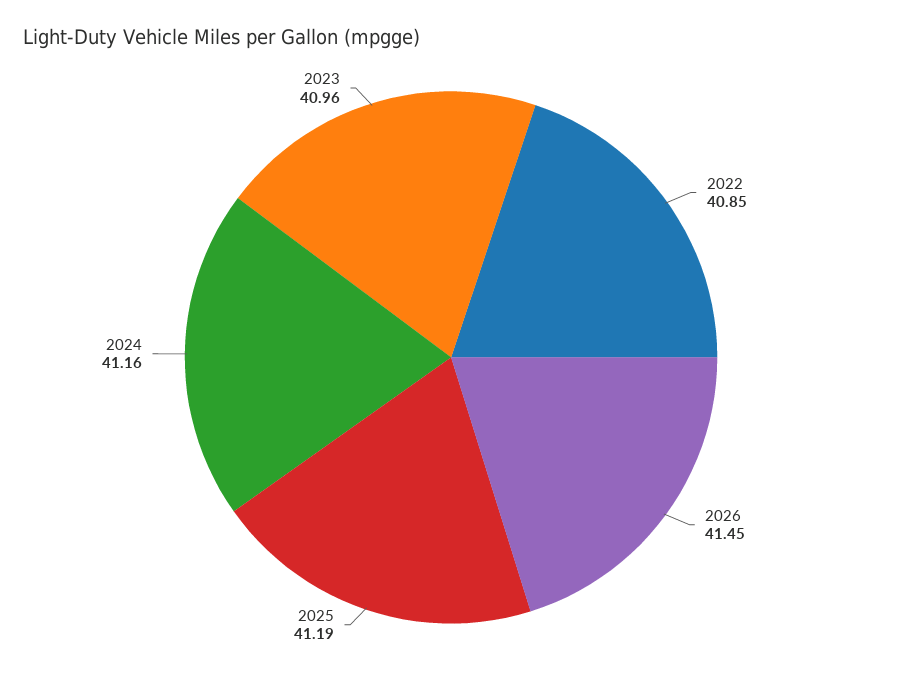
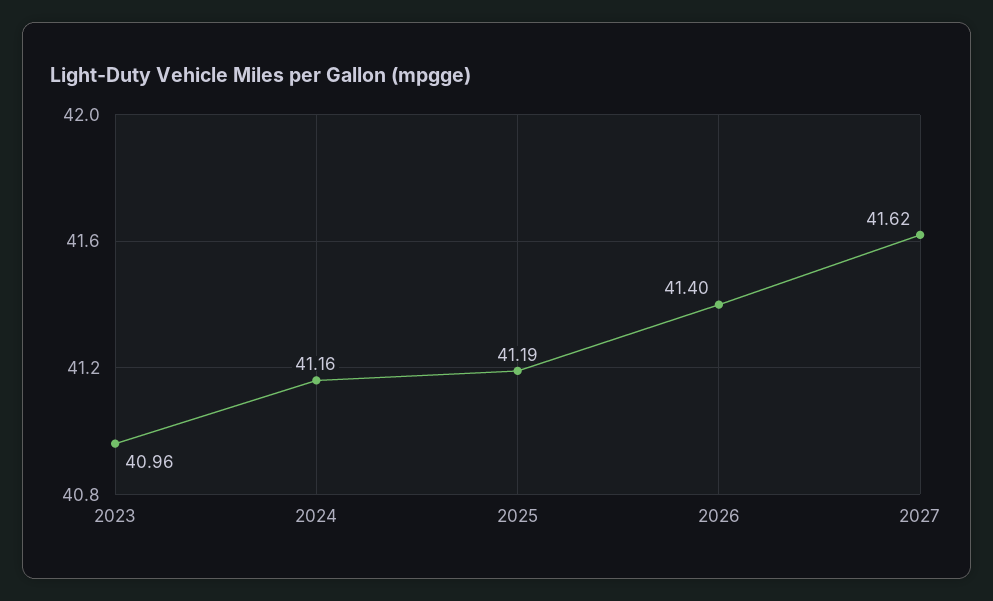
2022: 40.85 -> none
2026: 41.45 -> 41.4
2027: none -> 41.62

